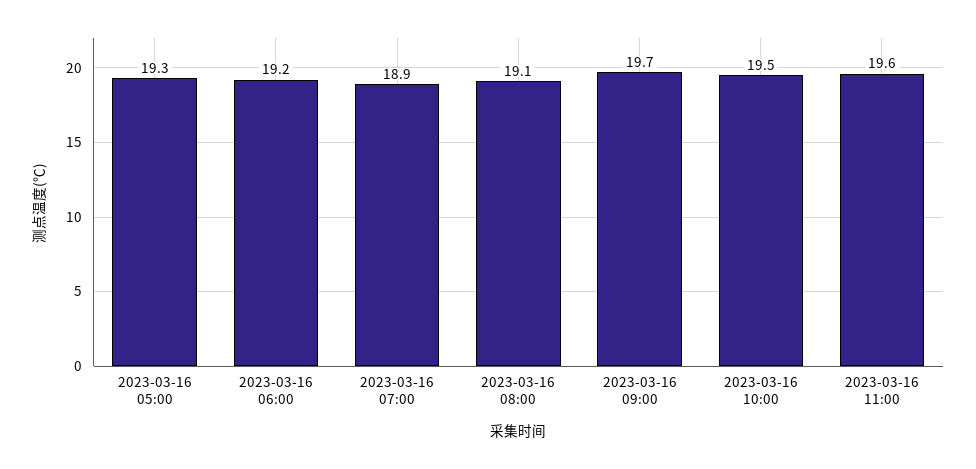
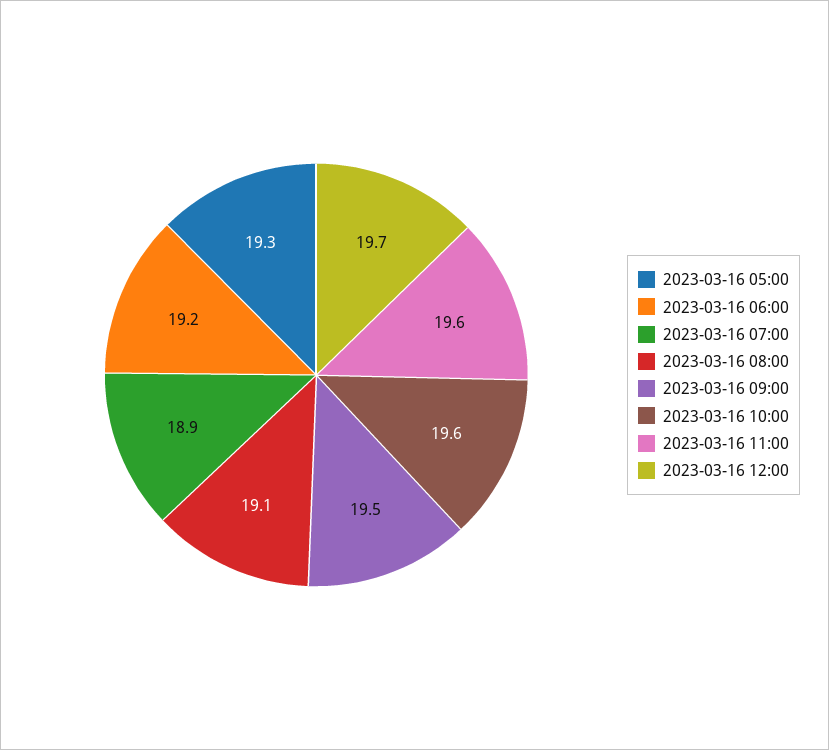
2023-03-16 09:00: 19.7 -> 19.5
2023-03-16 10:00: 19.5 -> 19.6
2023-03-16 12:00: none -> 19.7

